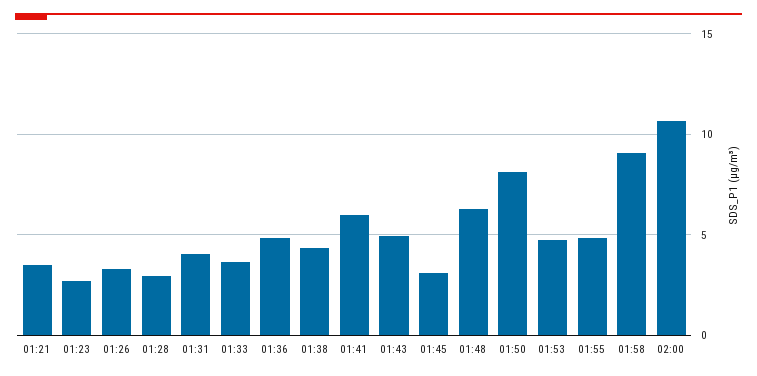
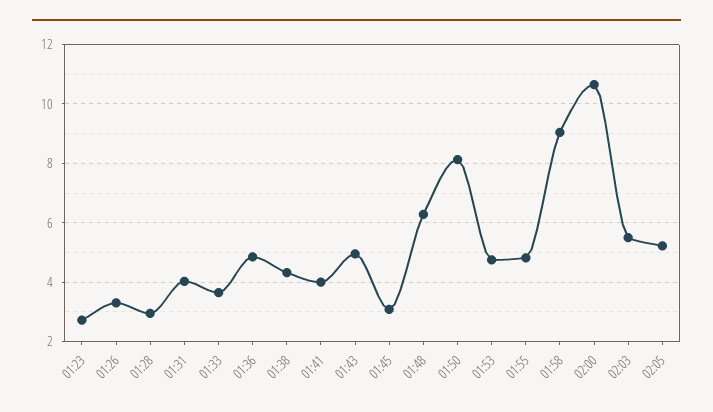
01:21: 3.5 -> none
01:41: 6 -> 4
02:03: none -> 5.5
02:05: none -> 5.25

